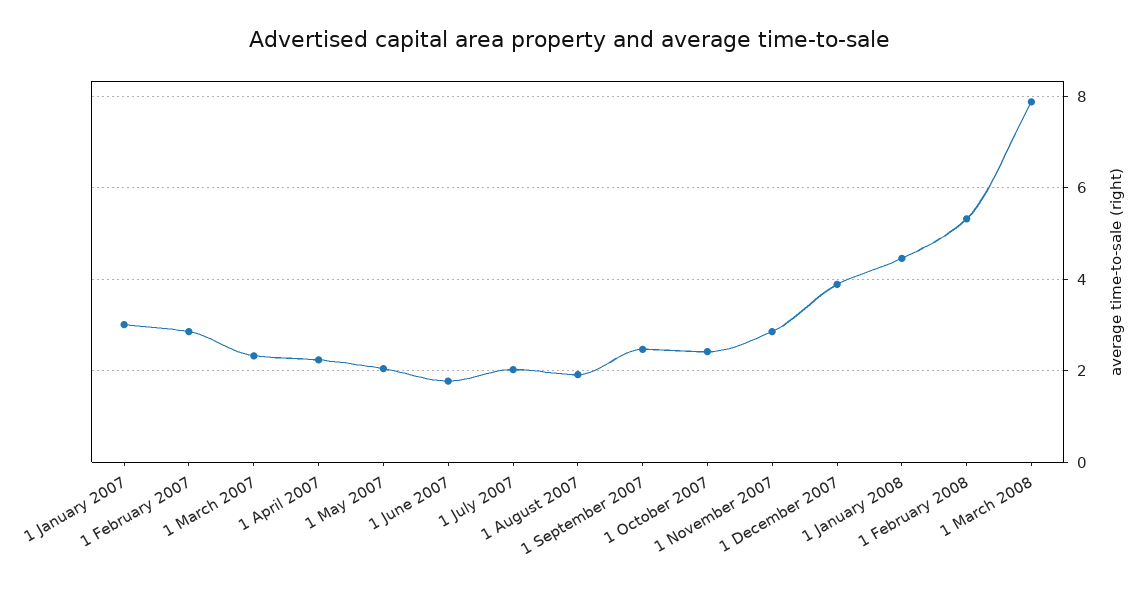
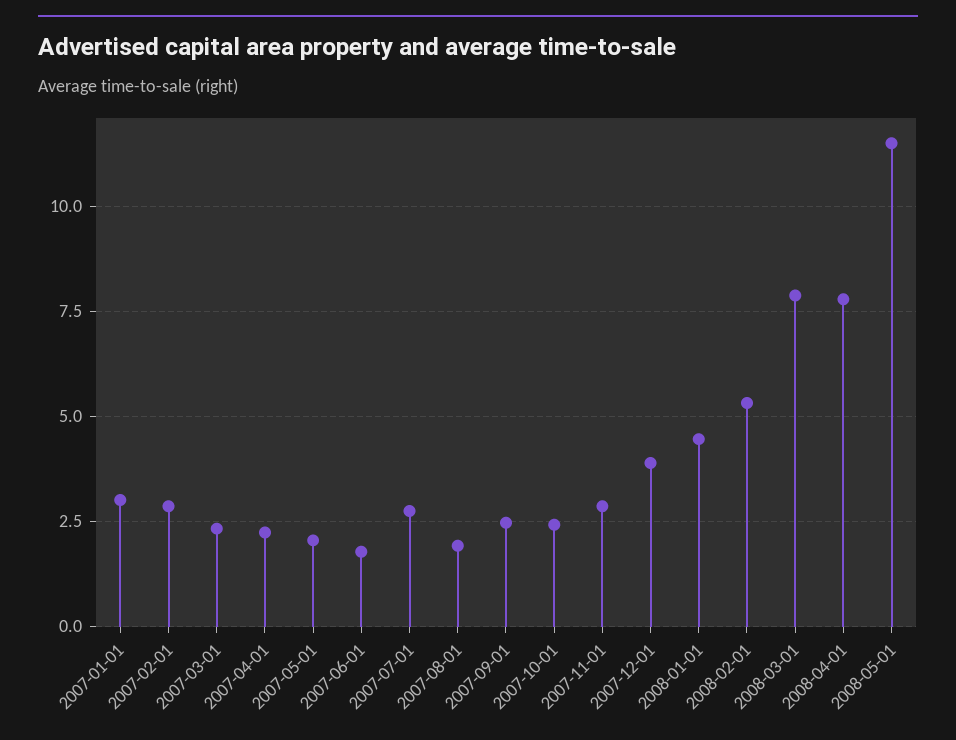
1 July 2007: 2 -> 2.75
2008-04-01: none -> 7.75
2008-05-01: none -> 11.5

